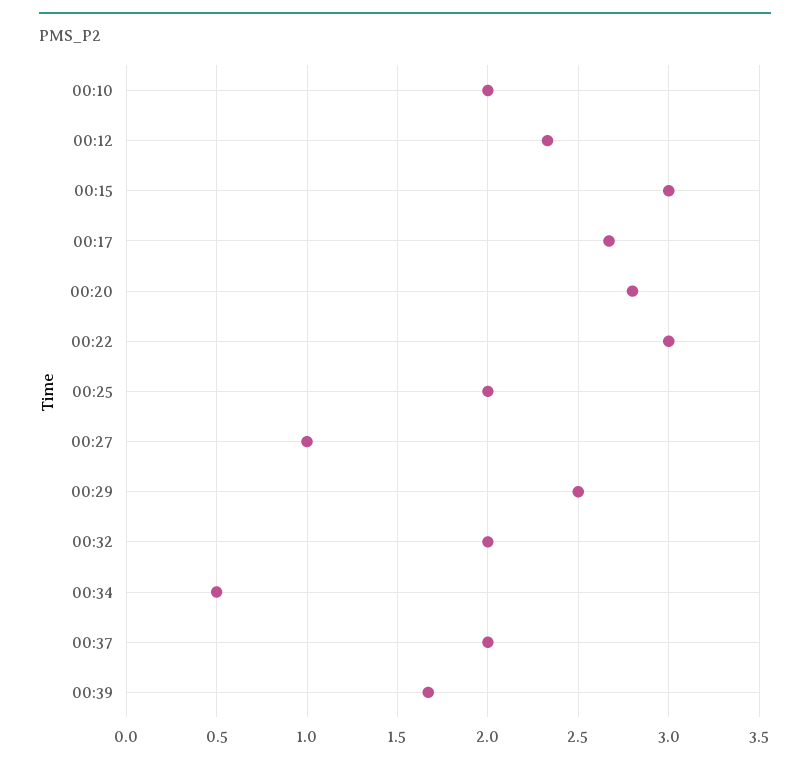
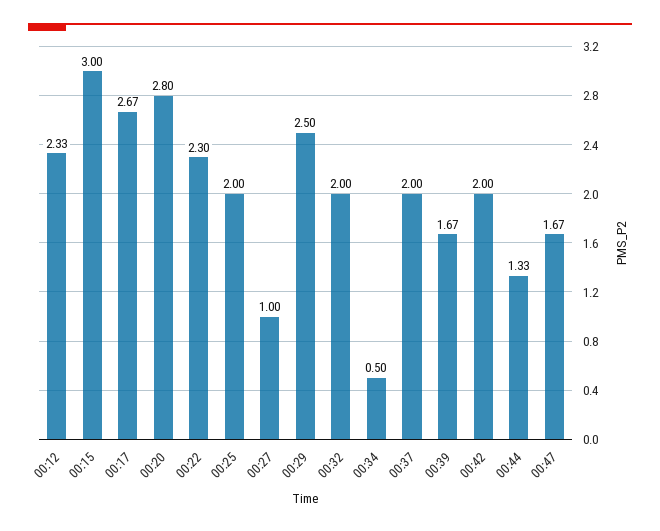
00:10: 2 -> none
00:22: 3 -> 2.3
00:42: none -> 2
00:44: none -> 1.33
00:47: none -> 1.67

